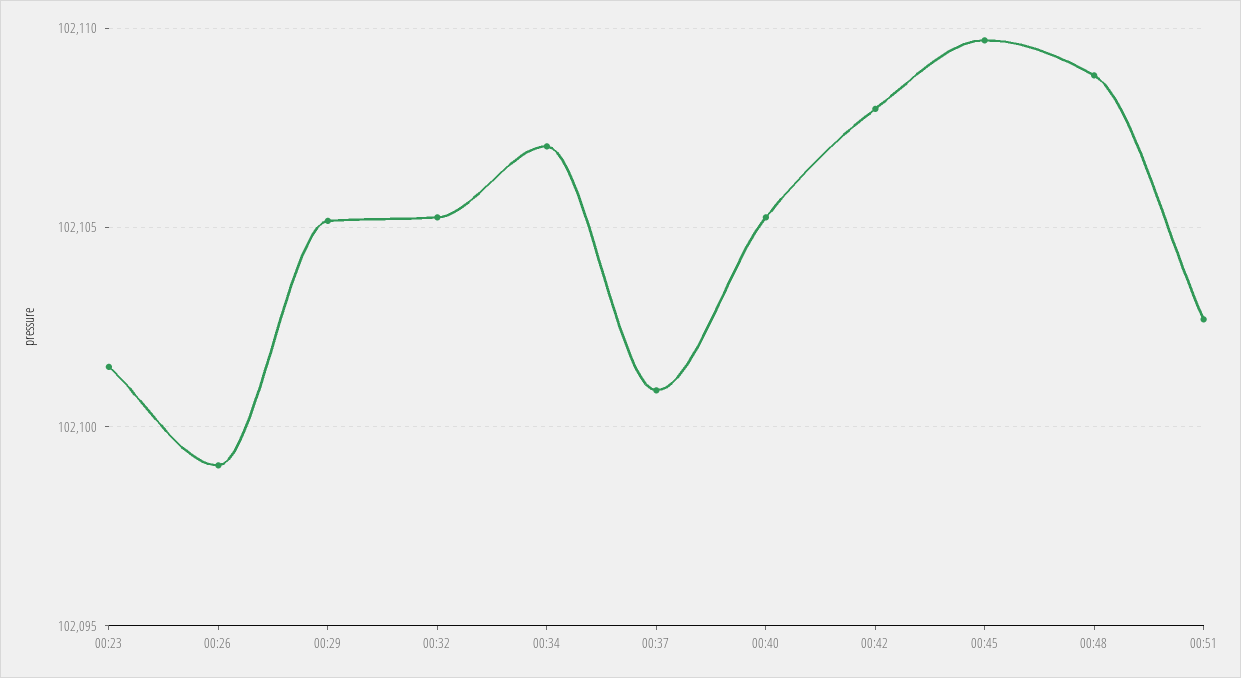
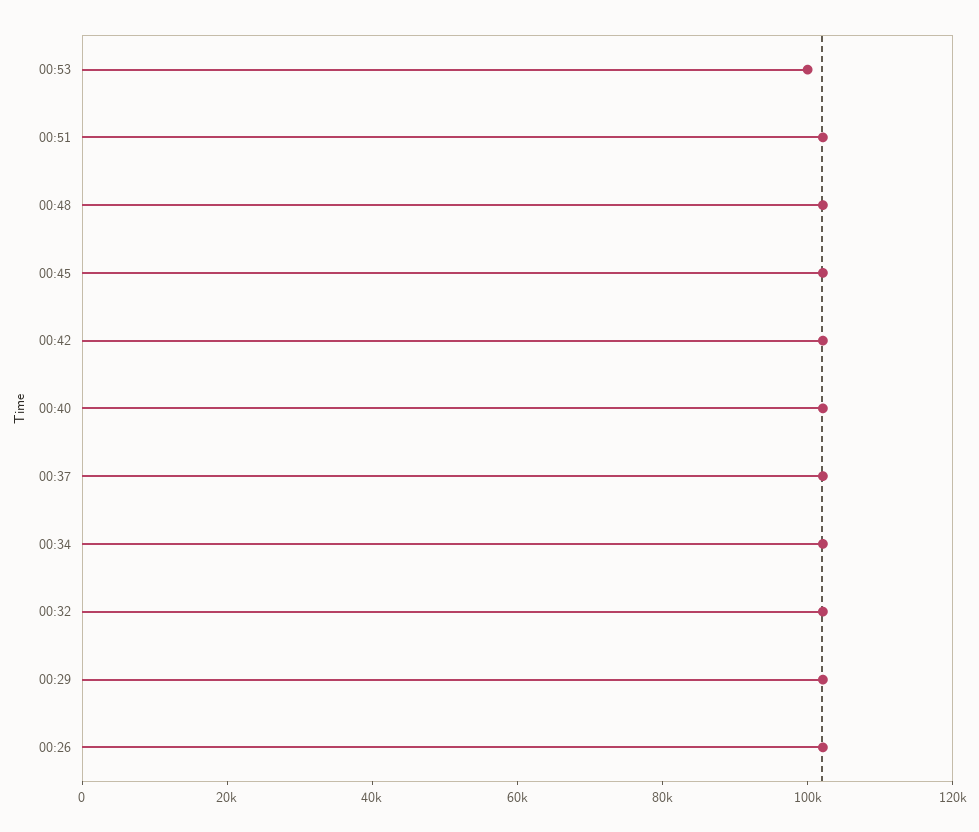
00:23: 102101.5 -> none
00:53: none -> 100000

